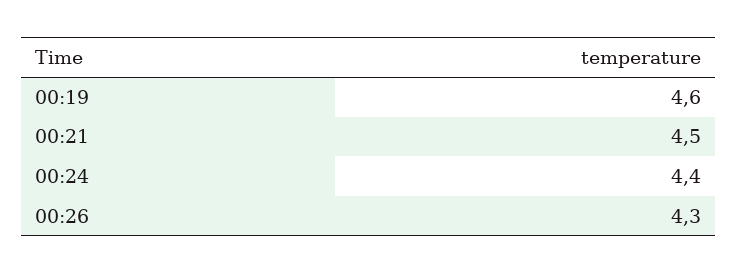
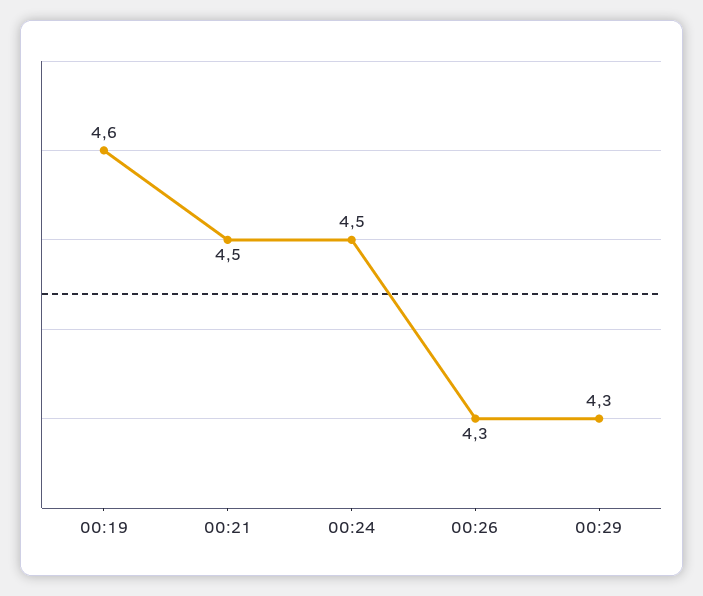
00:24: 4.4 -> 4.5
00:29: none -> 4.3

